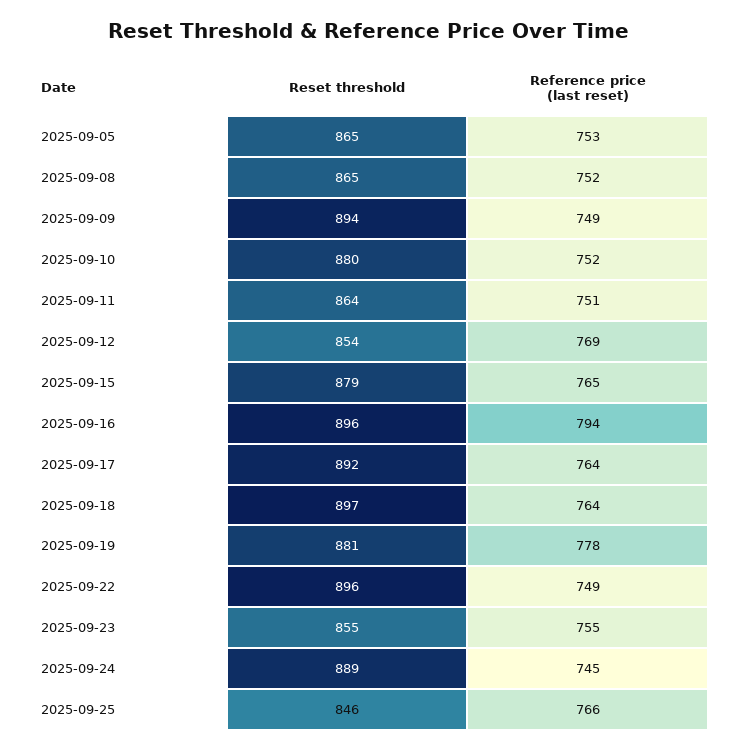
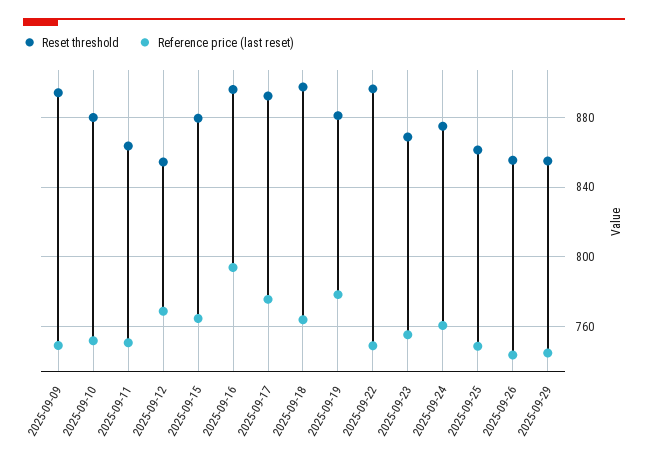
Reset threshold, 2025-09-05: 865 -> none
Reference price (last reset), 2025-09-05: 753 -> none
Reset threshold, 2025-09-08: 865 -> none
Reference price (last reset), 2025-09-08: 752 -> none
Reference price (last reset), 2025-09-17: 764 -> 775
Reset threshold, 2025-09-23: 855 -> 870
Reset threshold, 2025-09-24: 889 -> 875
Reference price (last reset), 2025-09-24: 745 -> 760
Reset threshold, 2025-09-25: 846 -> 860
Reference price (last reset), 2025-09-25: 766 -> 750
Reset threshold, 2025-09-26: none -> 855
Reference price (last reset), 2025-09-26: none -> 745
Reset threshold, 2025-09-29: none -> 855
Reference price (last reset), 2025-09-29: none -> 745

